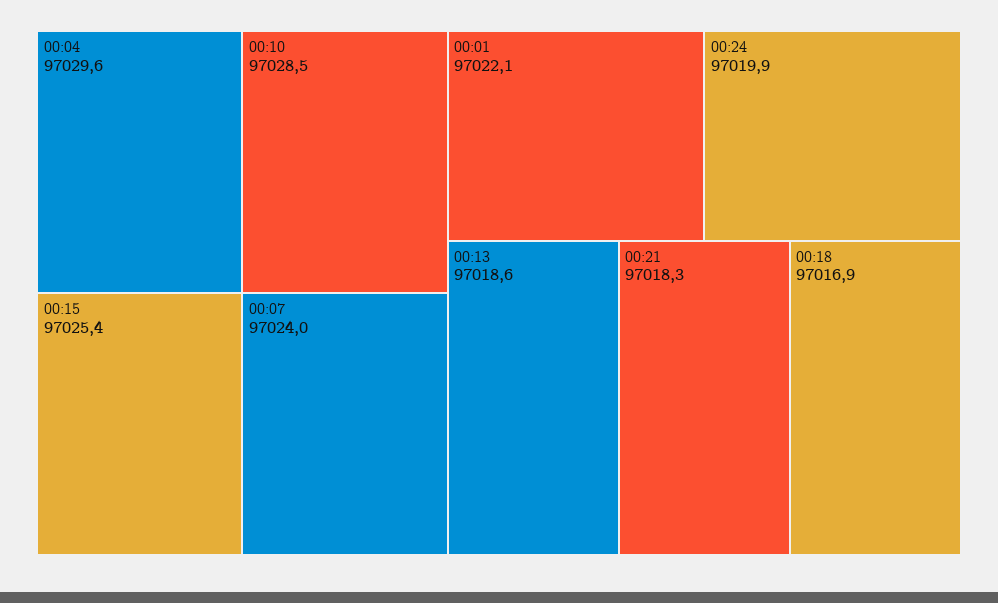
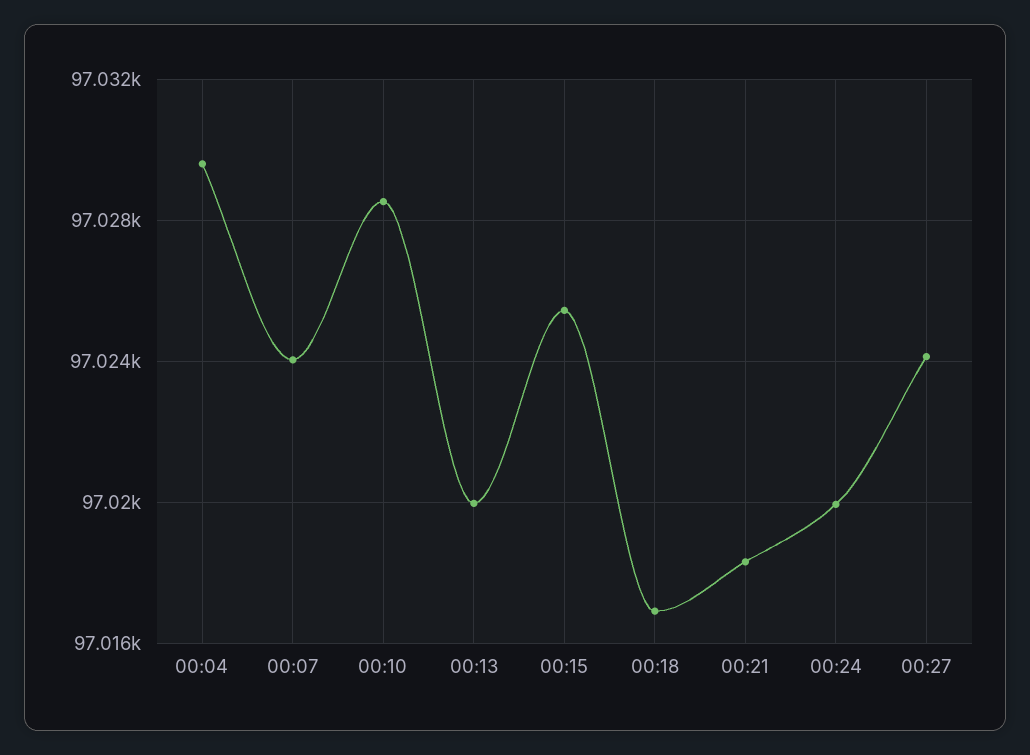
00:01: 97022.1 -> none
00:13: 97018.6 -> 97020
00:27: none -> 97024

